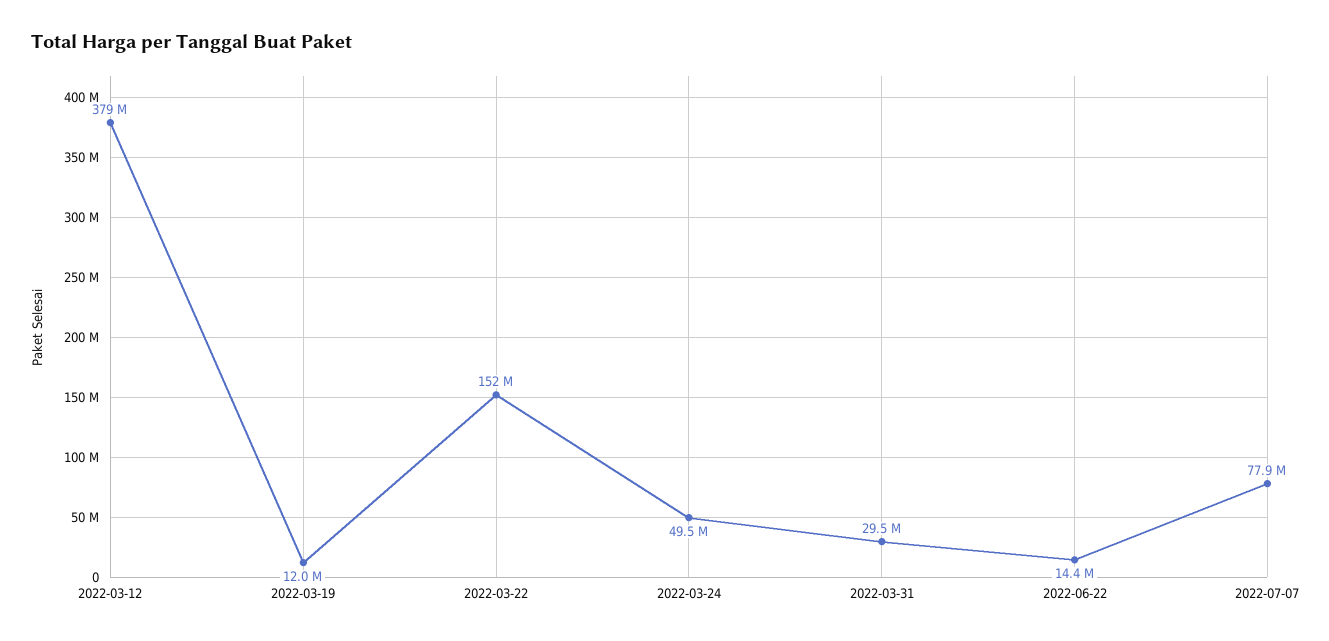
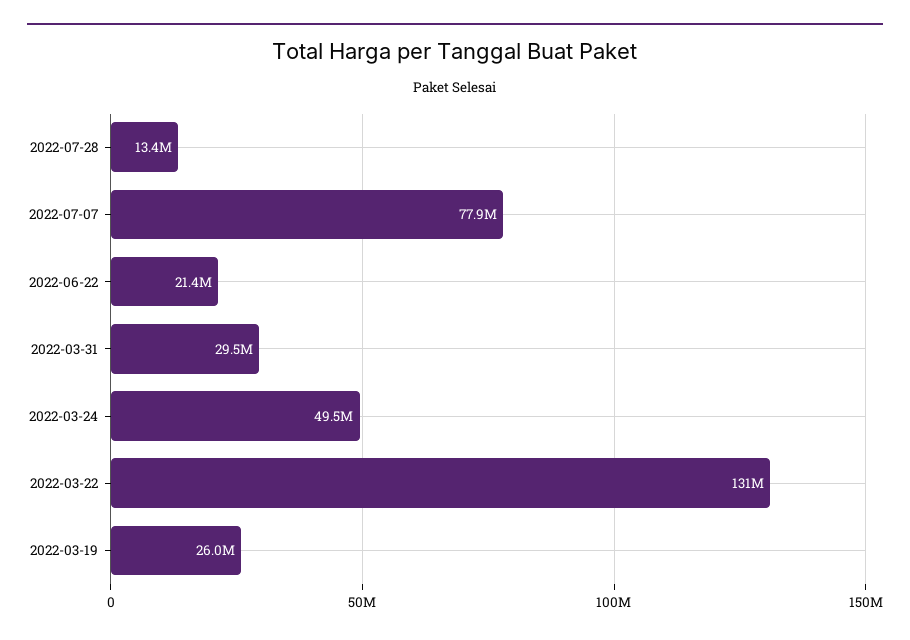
2022-03-12: 379000000 -> none
2022-03-19: 12000000 -> 26000000
2022-03-22: 152000000 -> 131000000
2022-06-22: 14400000 -> 21400000
2022-07-28: none -> 13400000

